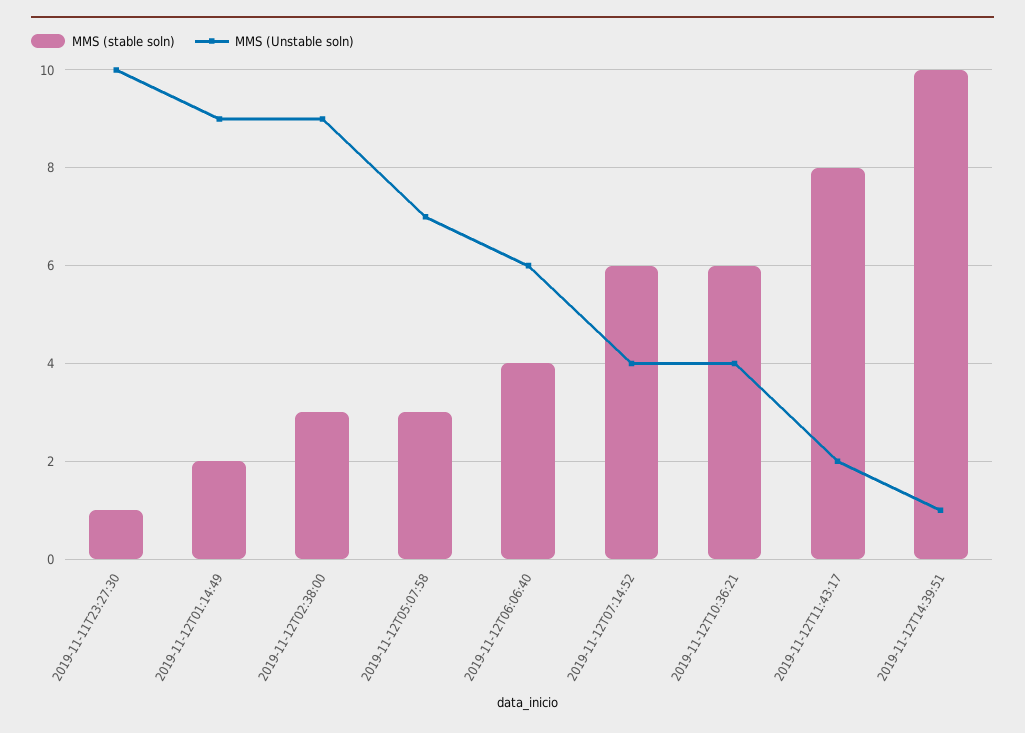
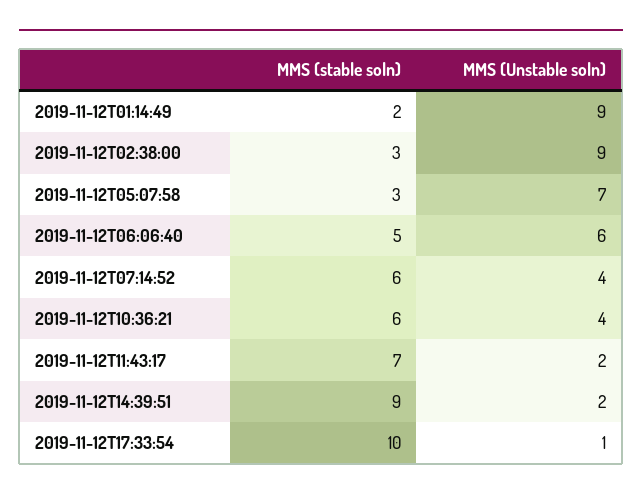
MMS (stable soln), 2019-11-11T23:27:30: 1 -> none
MMS (Unstable soln), 2019-11-11T23:27:30: 10 -> none
MMS (stable soln), 2019-11-12T06:06:40: 4 -> 5
MMS (stable soln), 2019-11-12T11:43:17: 8 -> 7
MMS (stable soln), 2019-11-12T14:39:51: 10 -> 9
MMS (Unstable soln), 2019-11-12T14:39:51: 1 -> 2
MMS (stable soln), 2019-11-12T17:33:54: none -> 10
MMS (Unstable soln), 2019-11-12T17:33:54: none -> 1

